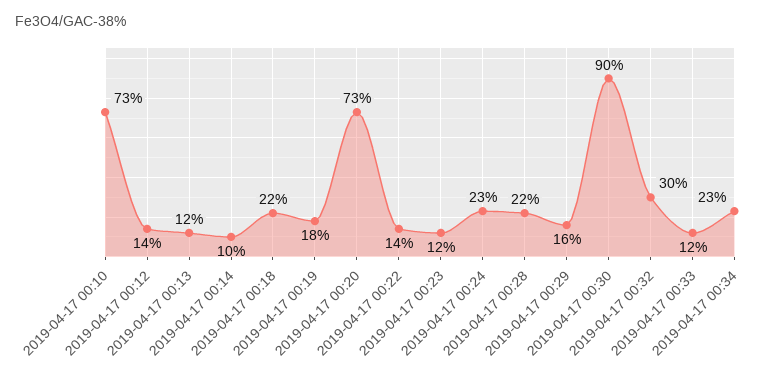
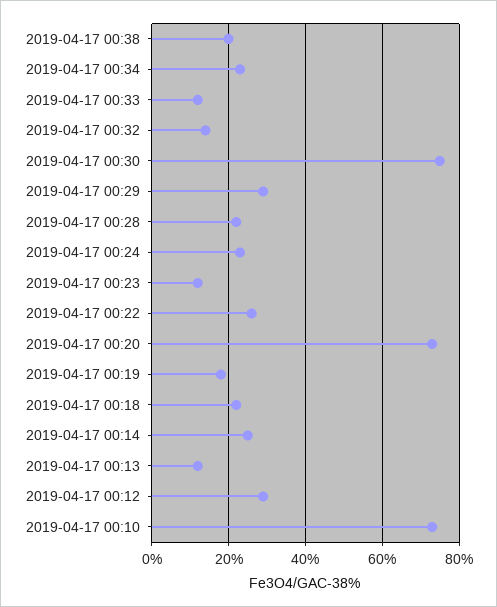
2019-04-17 00:12: 14 -> 30
2019-04-17 00:14: 10 -> 25
2019-04-17 00:22: 14 -> 25
2019-04-17 00:29: 16 -> 30
2019-04-17 00:30: 90 -> 75
2019-04-17 00:32: 30 -> 15
2019-04-17 00:38: none -> 20

